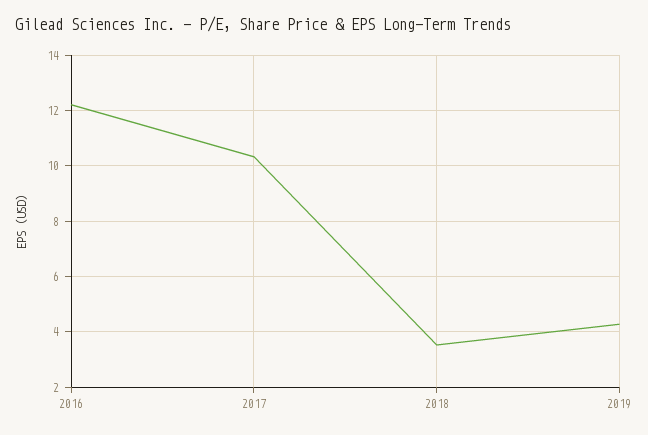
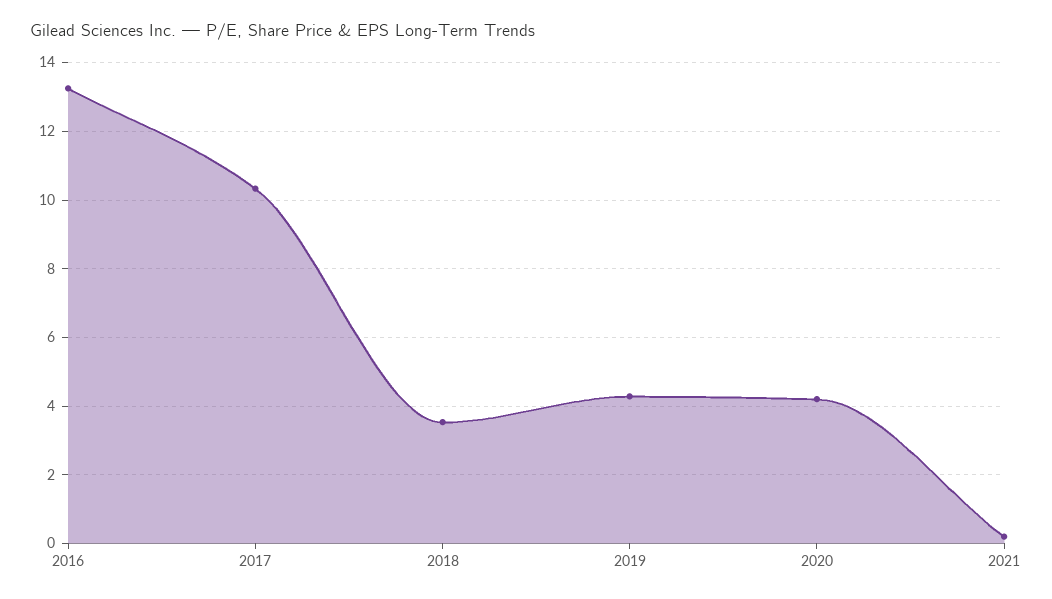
2016: 12.25 -> 13.2
2020: none -> 4.2
2021: none -> 0.2

